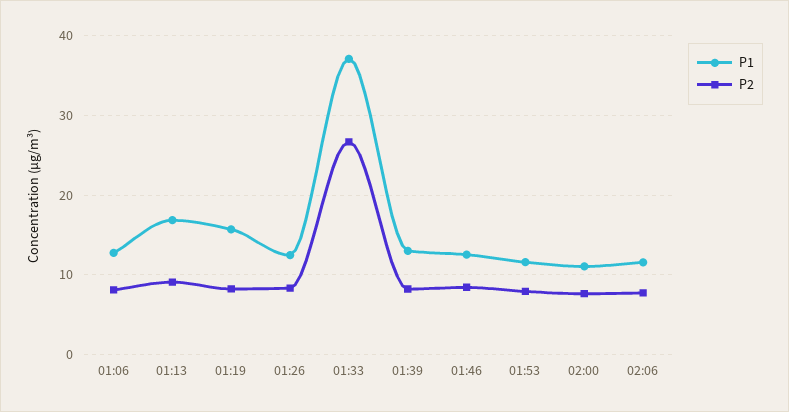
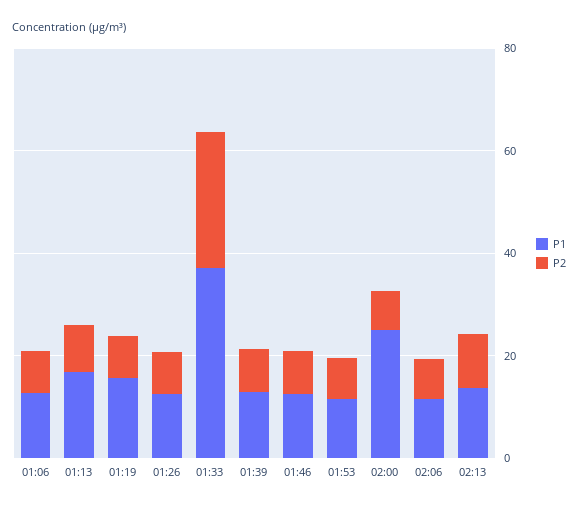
P1, 02:00: 11 -> 25
P1, 02:13: none -> 15
P2, 02:13: none -> 10

